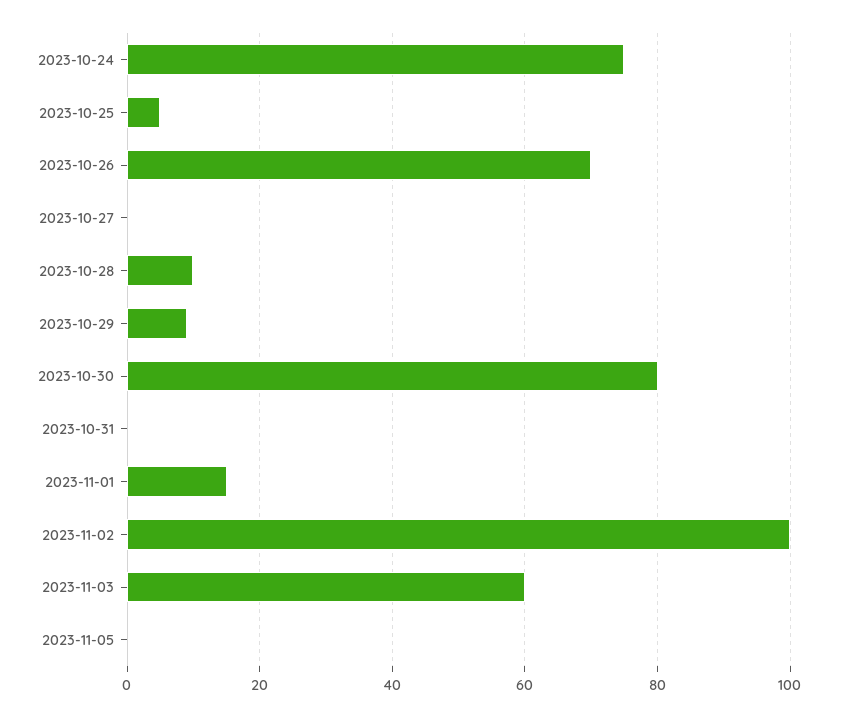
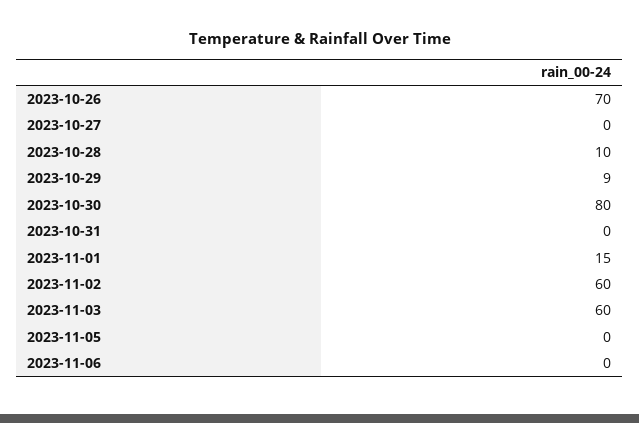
2023-10-24: 75 -> none
2023-10-25: 5 -> none
2023-11-02: 100 -> 60
2023-11-06: none -> 0

